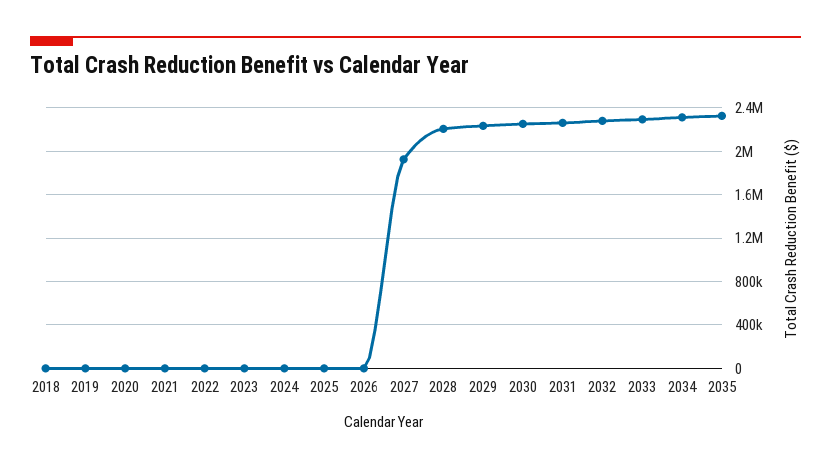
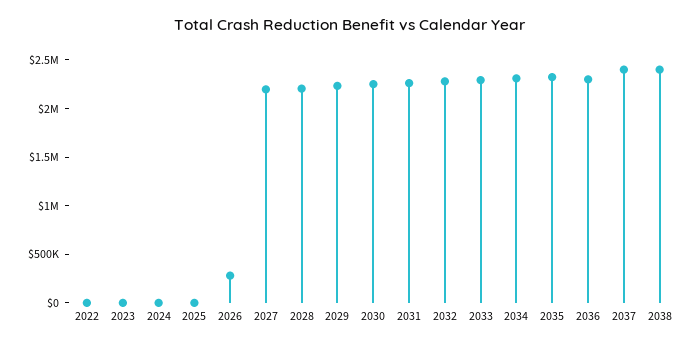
2018: 0 -> none
2019: 0 -> none
2020: 0 -> none
2021: 0 -> none
2026: 0 -> 300000
2027: 1900000 -> 2200000
2036: none -> 2300000
2037: none -> 2400000
2038: none -> 2400000

